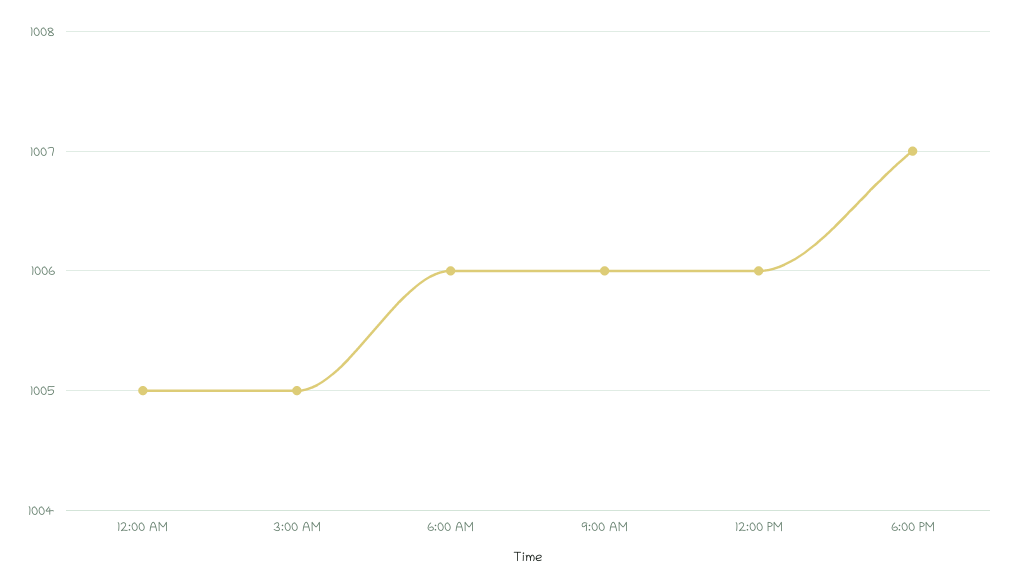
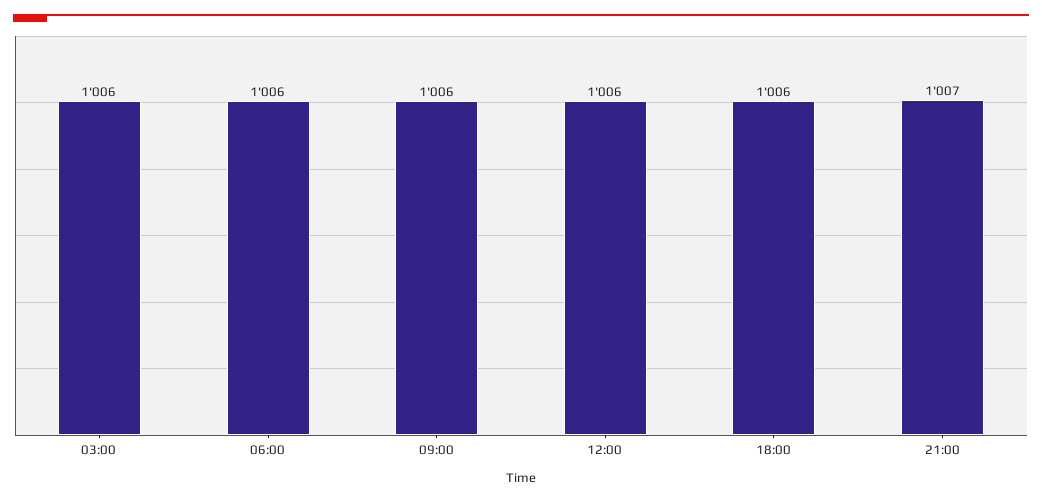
12:00 AM: 1005 -> none
3:00 AM: 1005 -> 1006
6:00 PM: 1007 -> 1006
21:00: none -> 1007

